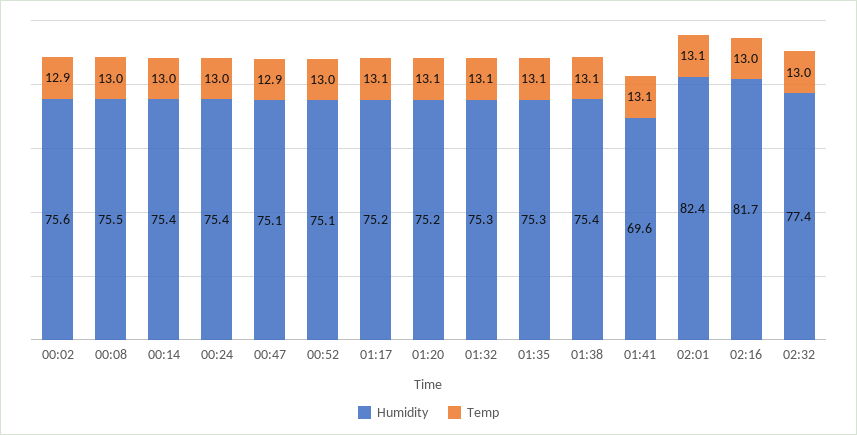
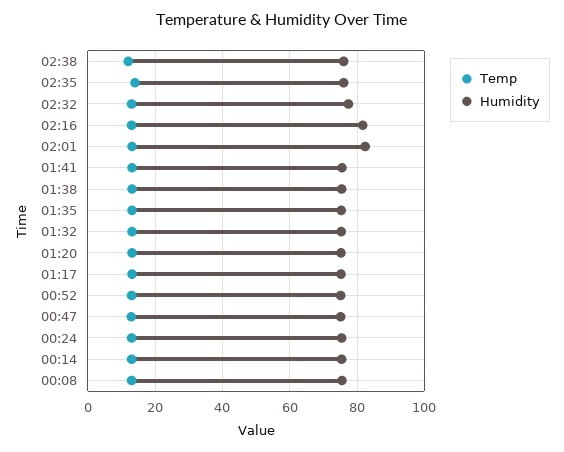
Humidity, 00:02: 75.6 -> none
Temp, 00:02: 12.9 -> none
Humidity, 01:41: 69.6 -> 76
Temp, 02:38: none -> 12
Humidity, 02:38: none -> 76
Temp, 02:35: none -> 14
Humidity, 02:35: none -> 76

